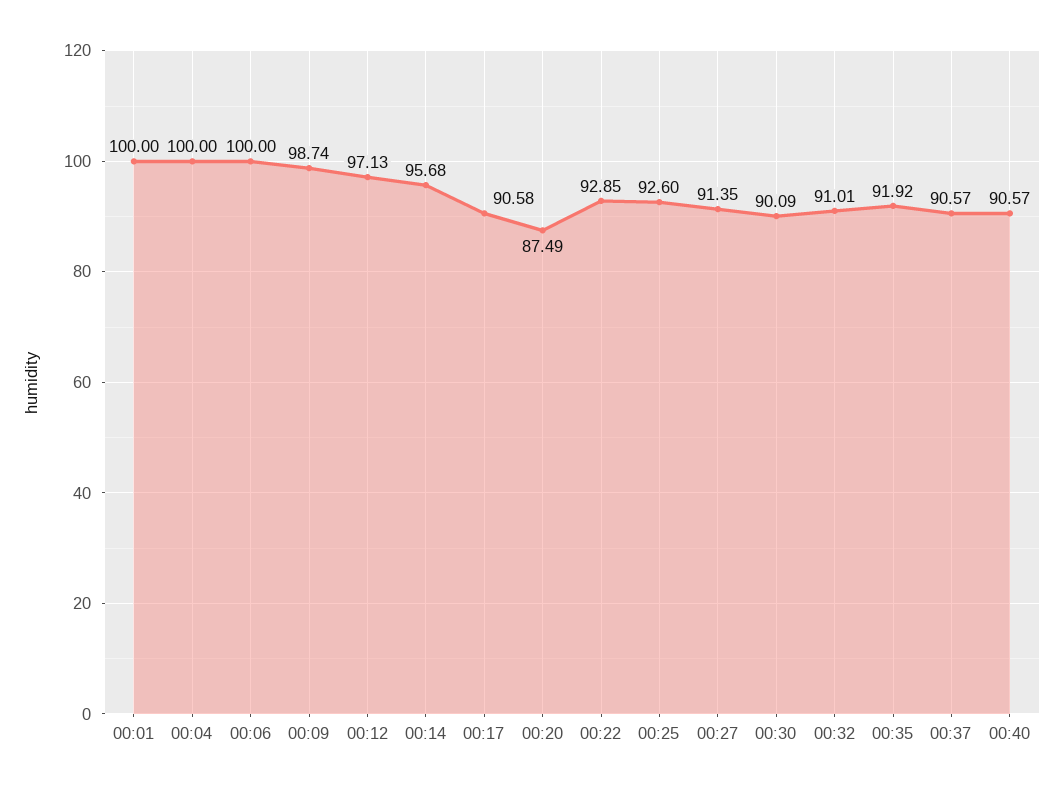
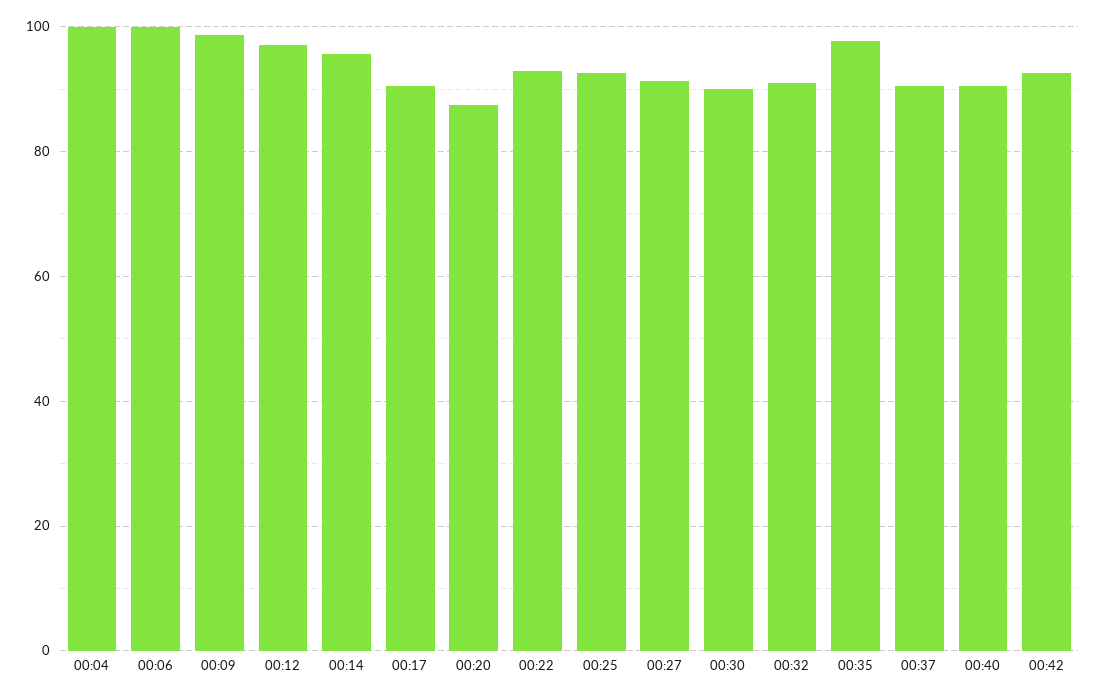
00:01: 100 -> none
00:35: 91.92 -> 98
00:42: none -> 92

